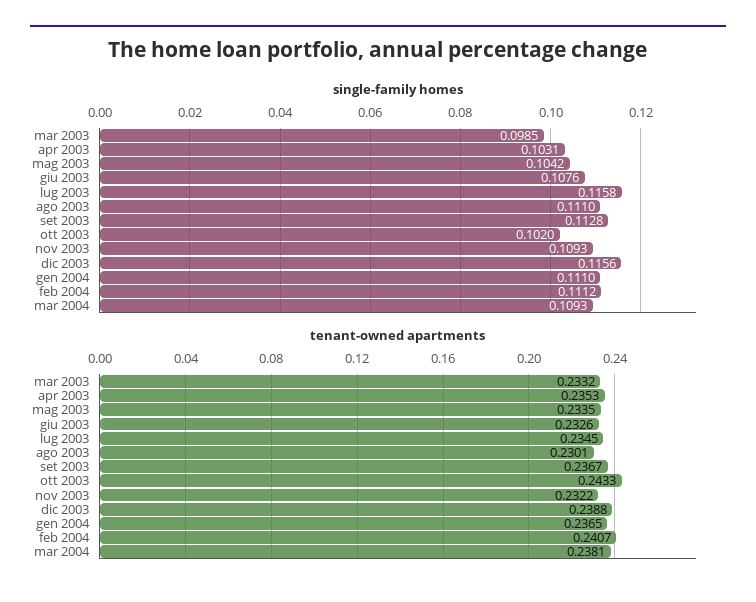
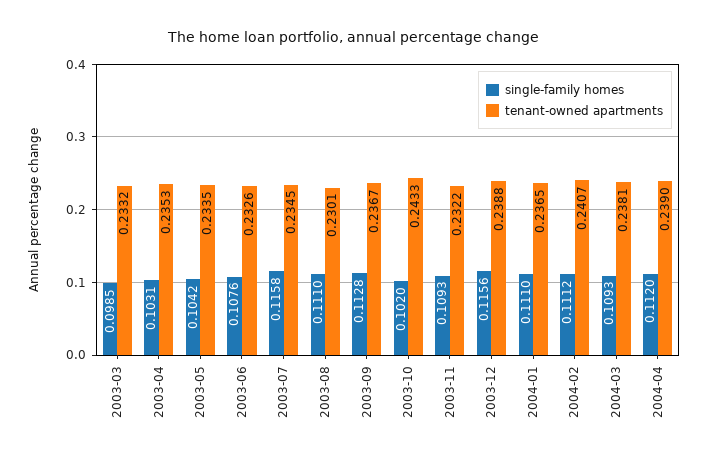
single-family homes, 2004-04: none -> 0.112
tenant-owned apartments, 2004-04: none -> 0.239

